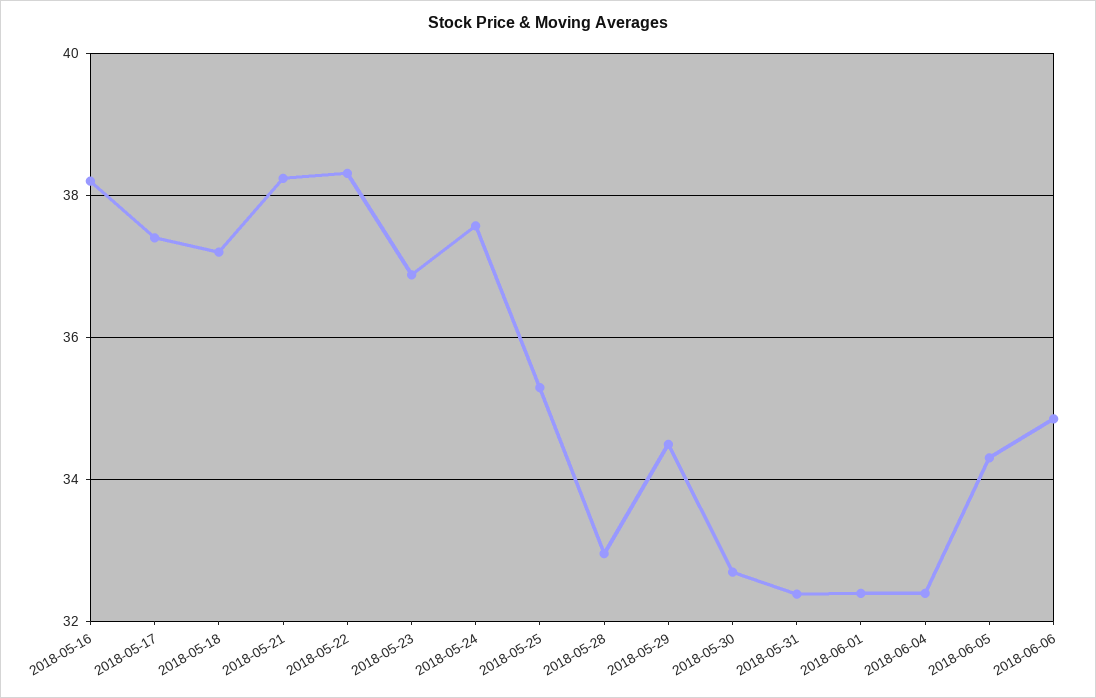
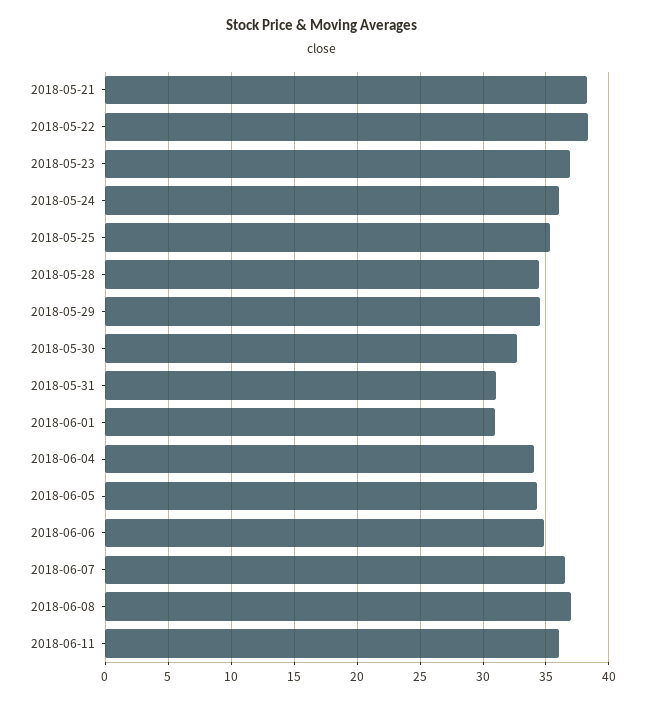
2018-05-16: 38.2 -> none
2018-05-17: 37.4 -> none
2018-05-18: 37.2 -> none
2018-05-24: 37.6 -> 36
2018-05-28: 33 -> 34.5
2018-05-31: 32.4 -> 31
2018-06-01: 32.4 -> 31
2018-06-04: 32.4 -> 34
2018-06-07: none -> 36.5
2018-06-08: none -> 37
2018-06-11: none -> 36

